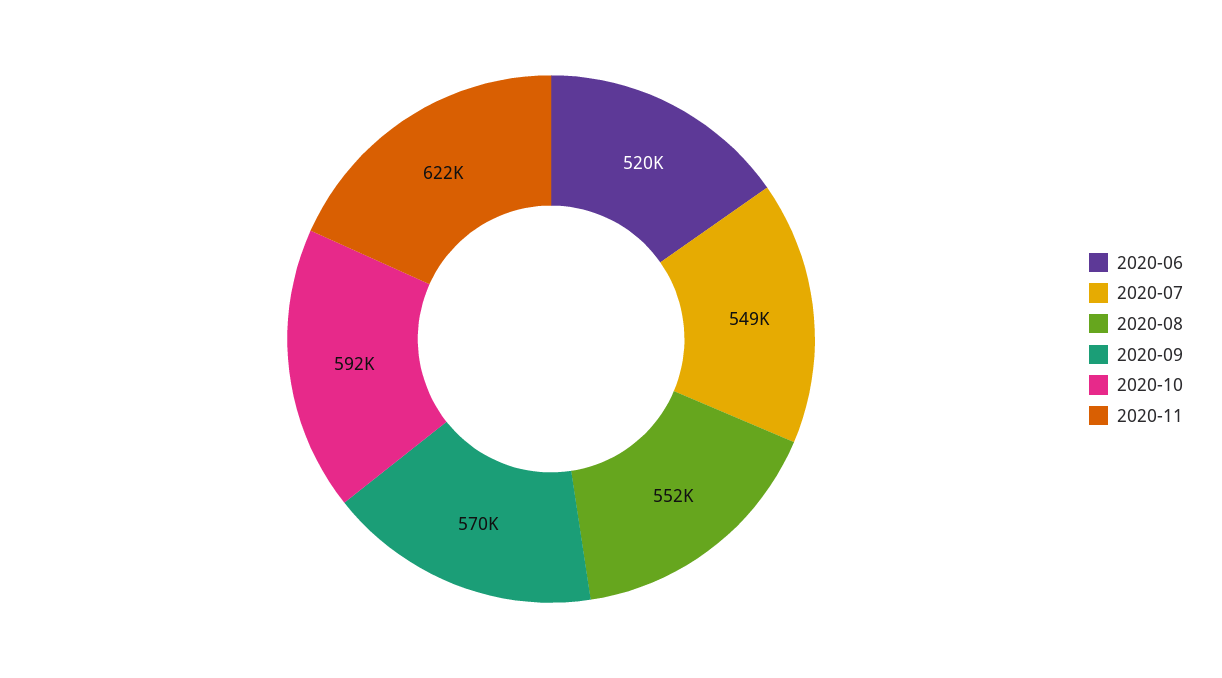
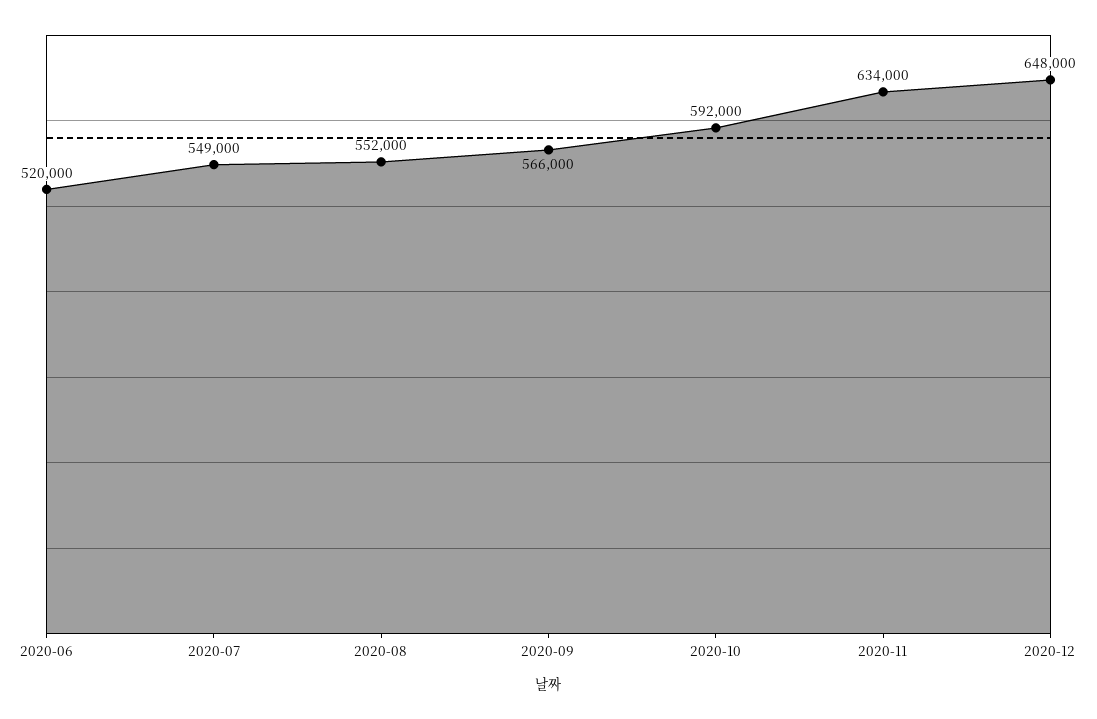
2020-09: 570000 -> 566000
2020-11: 622000 -> 634000
2020-12: none -> 648000

